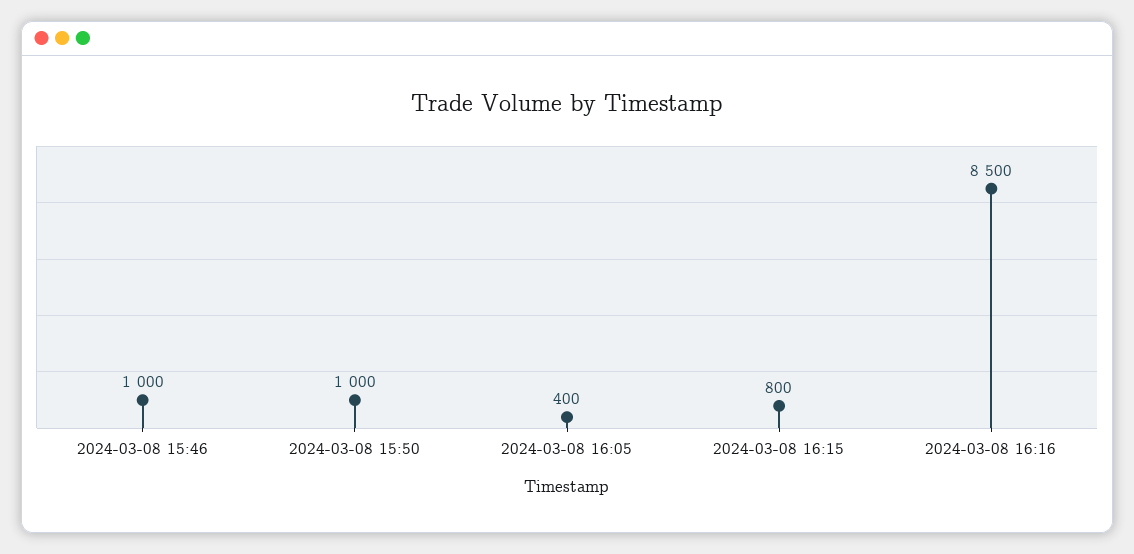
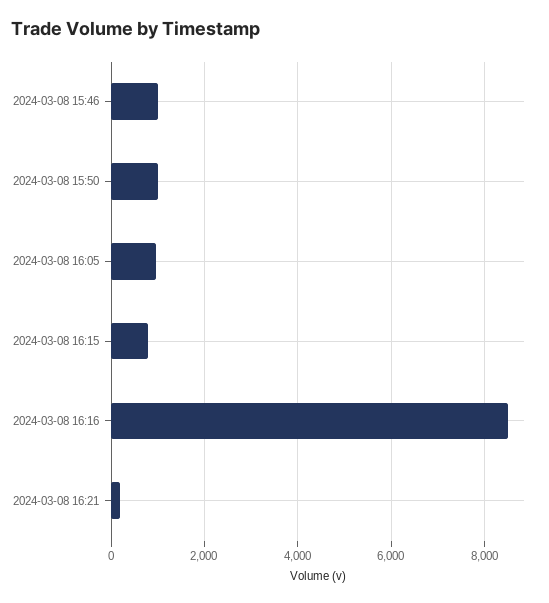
2024-03-08 16:05: 400 -> 1000
2024-03-08 16:21: none -> 200

